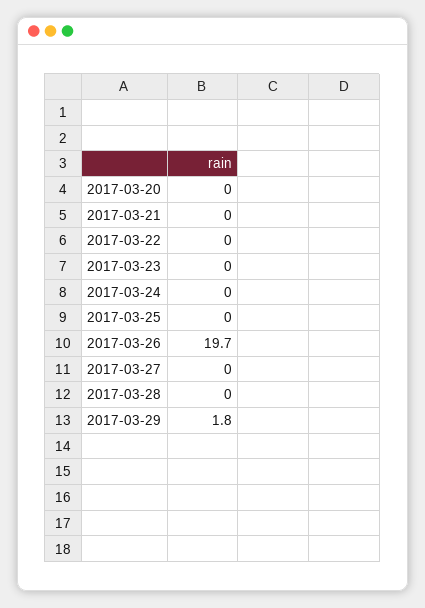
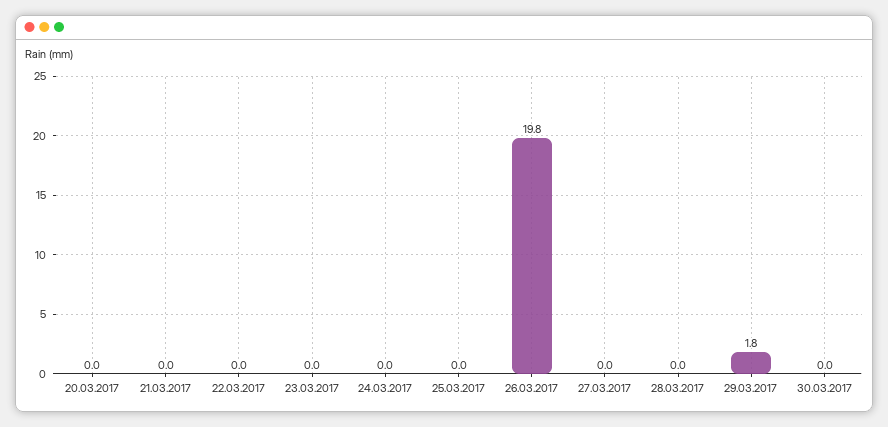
2017-03-26: 19.7 -> 19.8
30.03.2017: none -> 0

